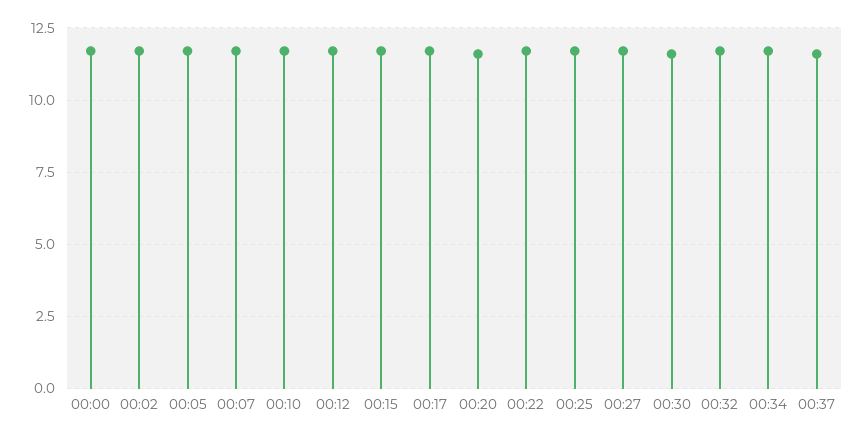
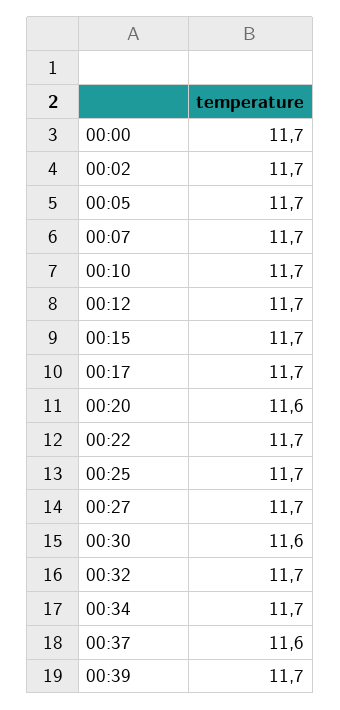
00:39: none -> 11.7

